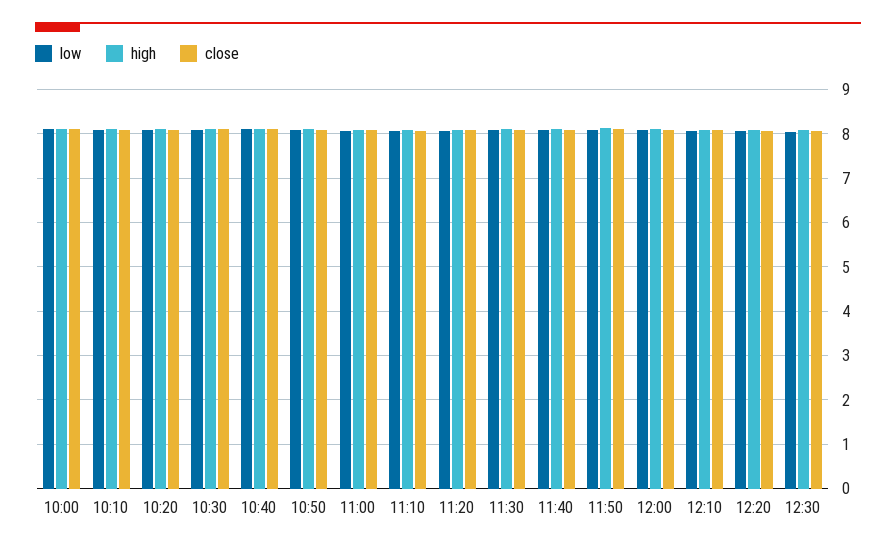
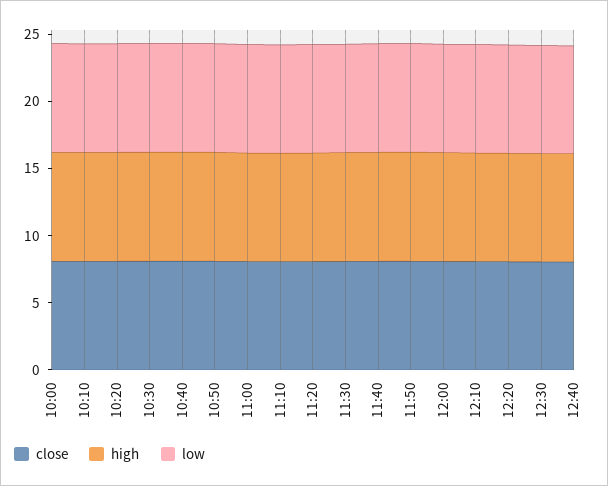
close, 12:40: none -> 8
high, 12:40: none -> 8
low, 12:40: none -> 8

